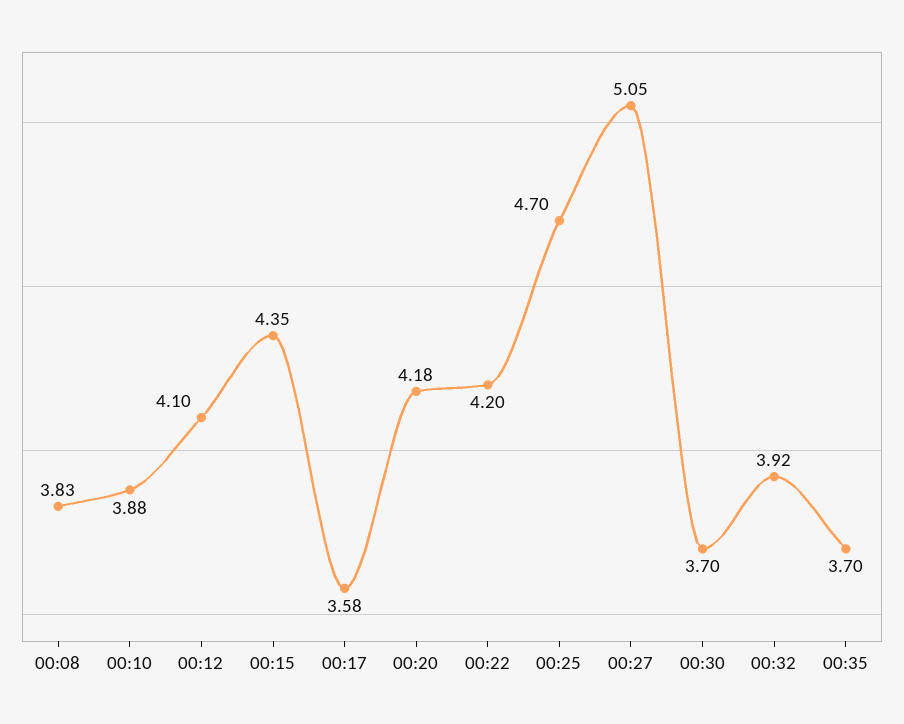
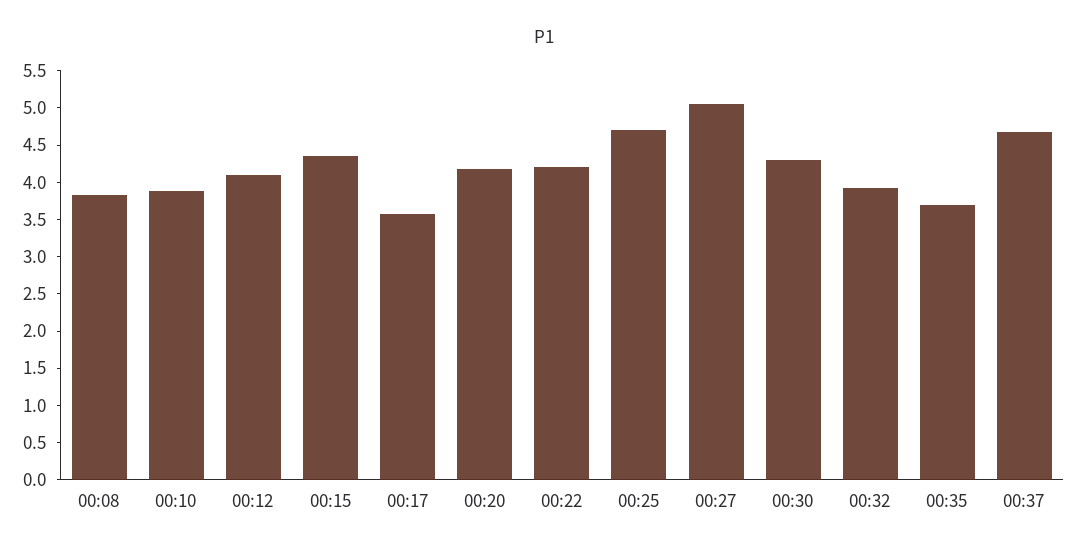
00:30: 3.7 -> 4.25
00:37: none -> 4.75

